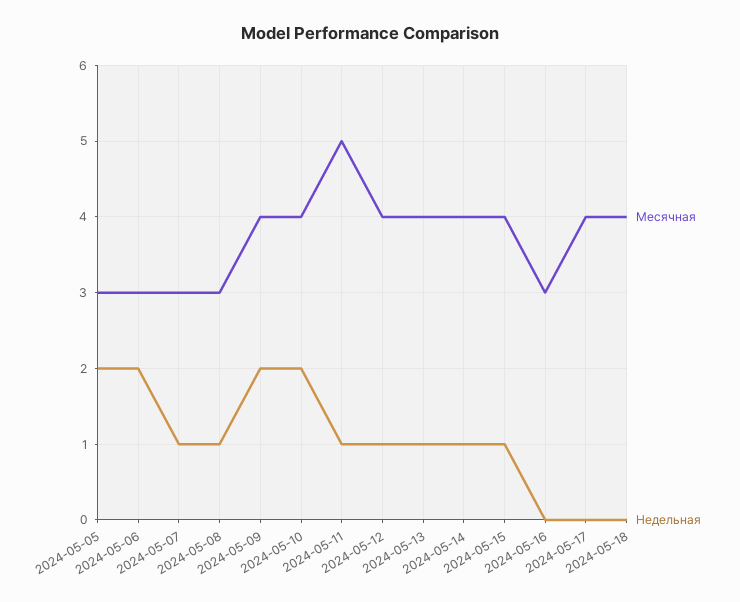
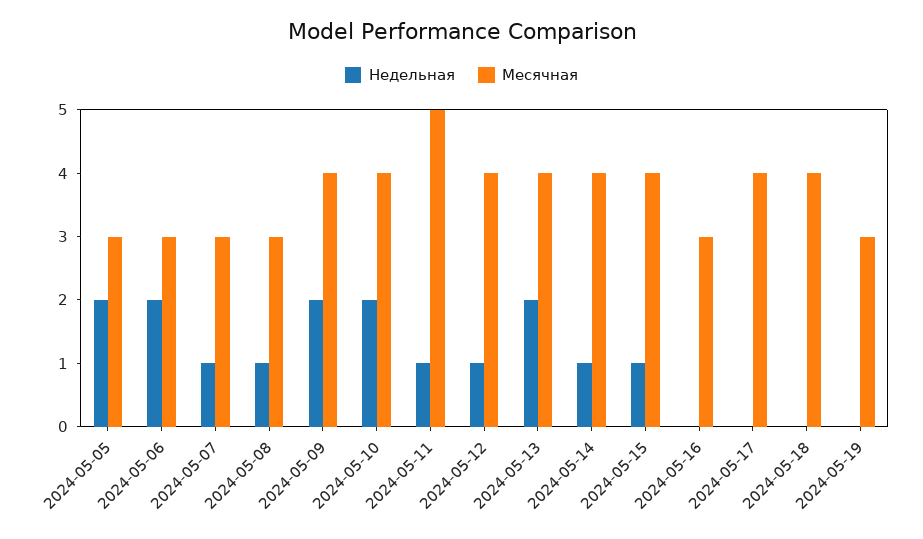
Недельная, 2024-05-13: 1 -> 2
Недельная, 2024-05-19: none -> 0
Месячная, 2024-05-19: none -> 3

